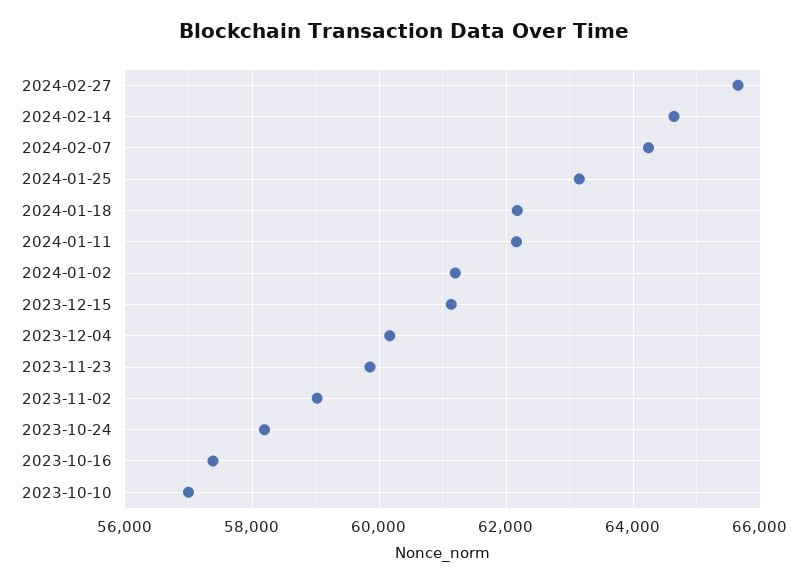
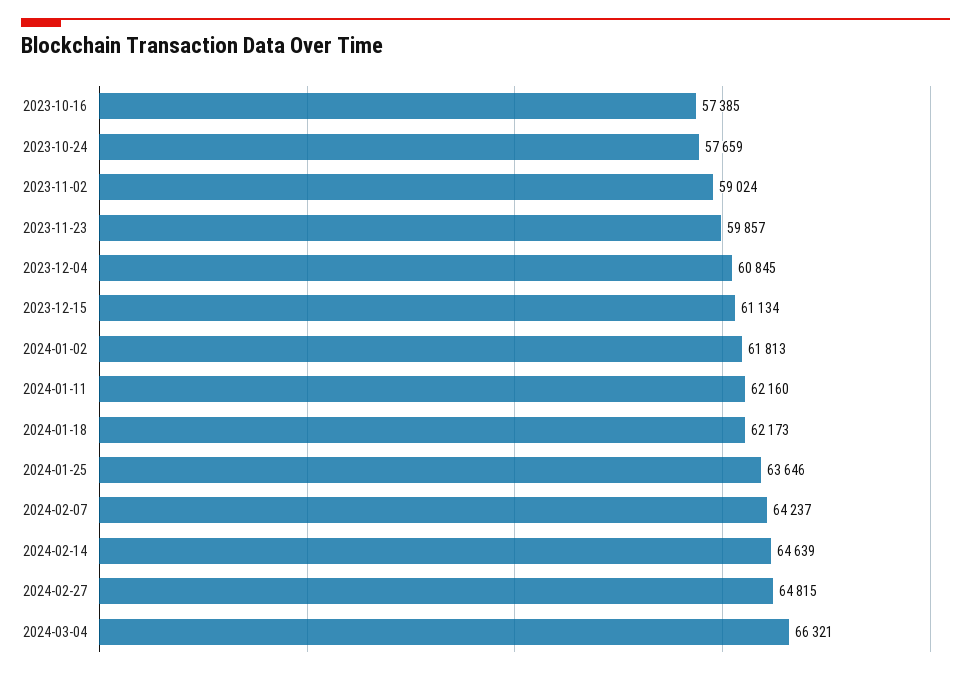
2024-02-27: 65600 -> 64815
2024-01-25: 63200 -> 63646
2024-01-02: 61200 -> 61813
2023-12-04: 60200 -> 60845
2023-10-24: 58200 -> 57659
2023-10-10: 57000 -> none
2024-03-04: none -> 66321

